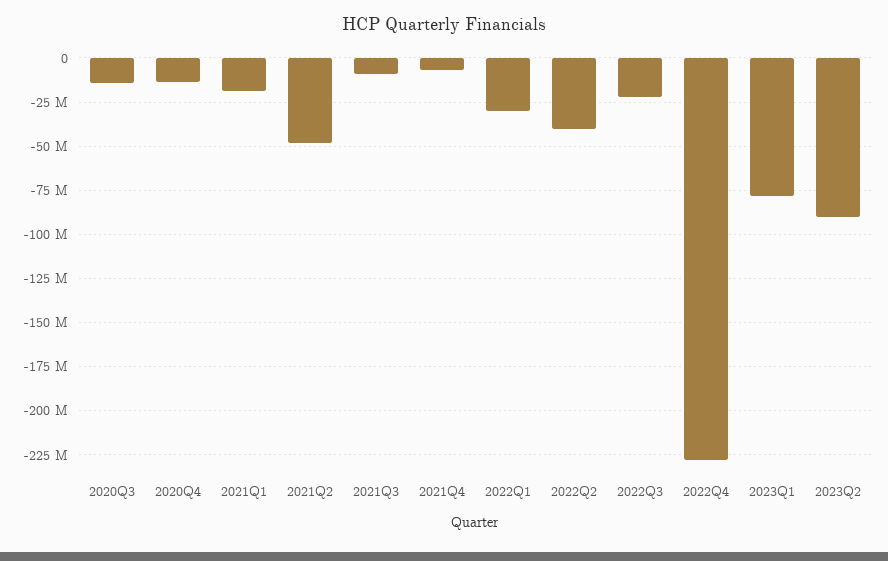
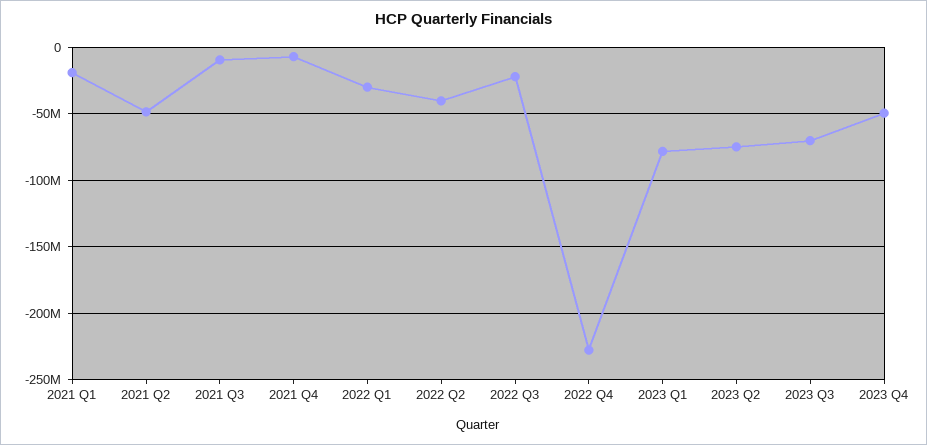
2020Q3: -15000000 -> none
2020Q4: -15000000 -> none
2023Q2: -90000000 -> -75000000
2023 Q3: none -> -70000000
2023 Q4: none -> -50000000

